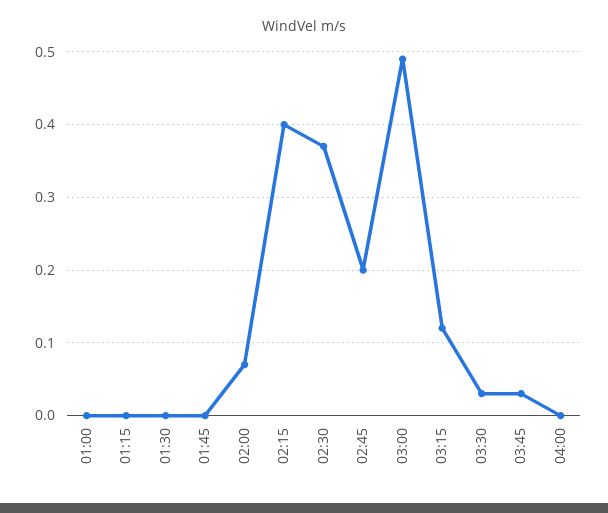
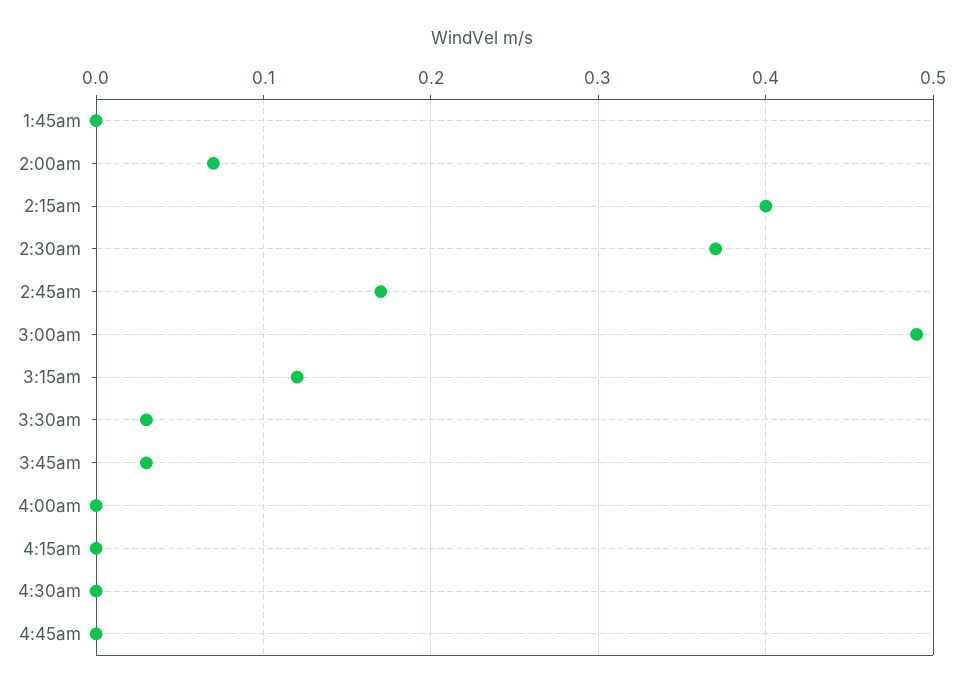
01:00: 0 -> none
01:15: 0 -> none
01:30: 0 -> none
02:45: 0.2 -> 0.17
4:15am: none -> 0
4:30am: none -> 0
4:45am: none -> 0

